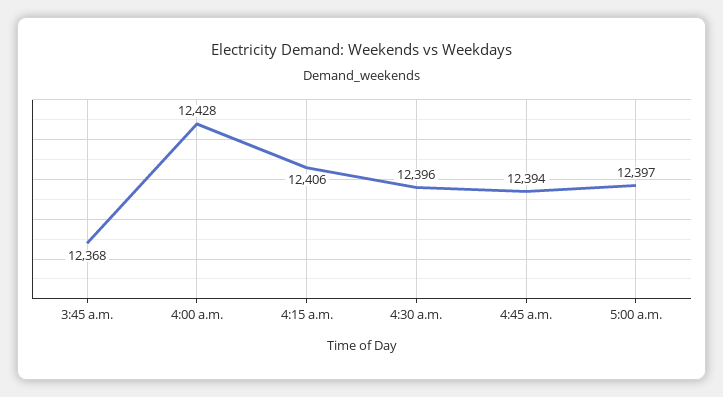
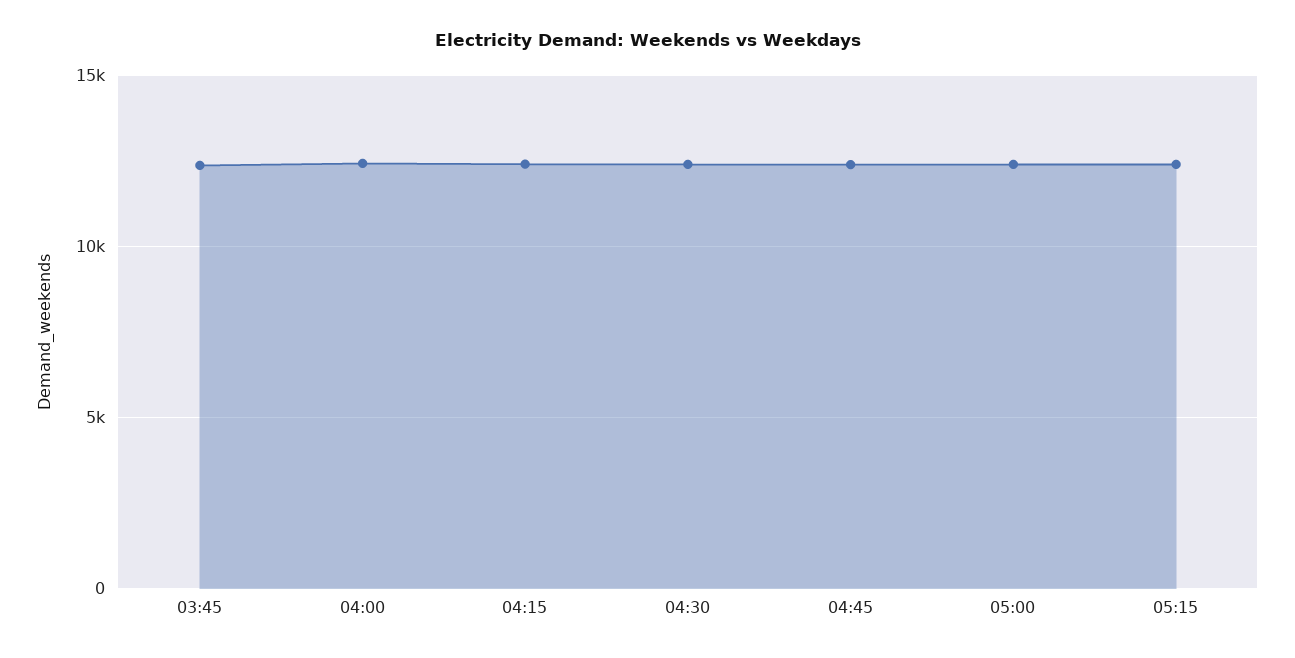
05:15: none -> 12500

